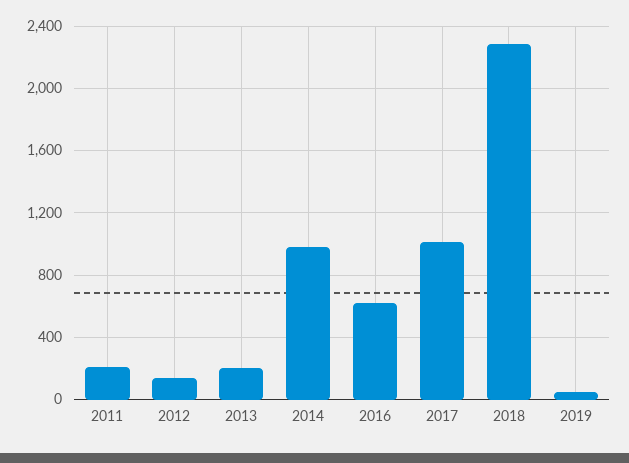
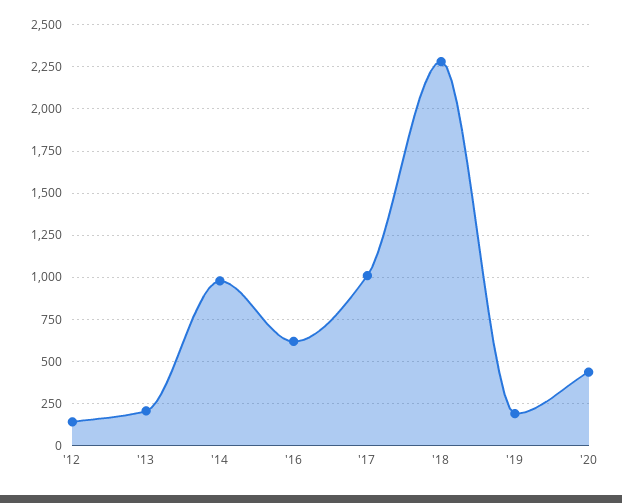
2011: 200 -> none
2019: 50 -> 200
'20: none -> 450

